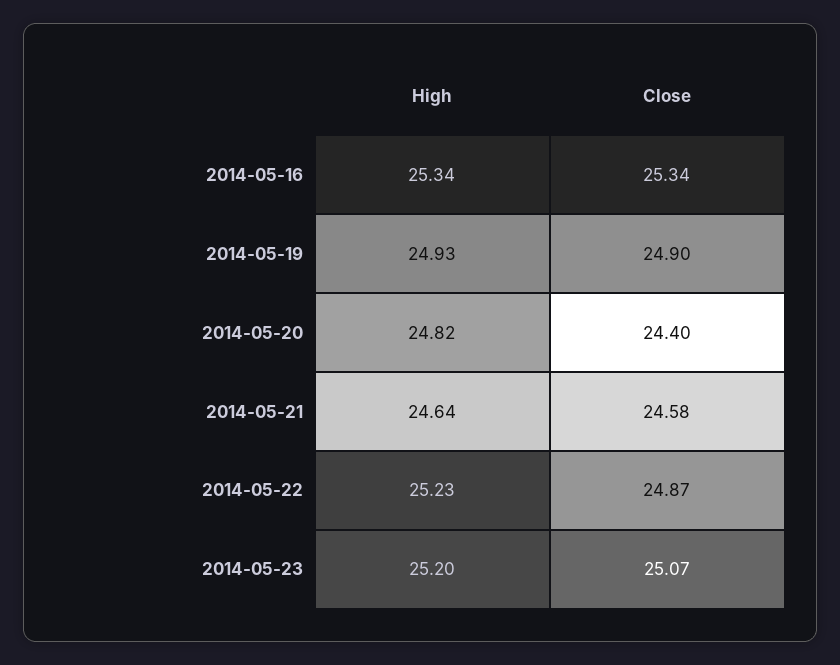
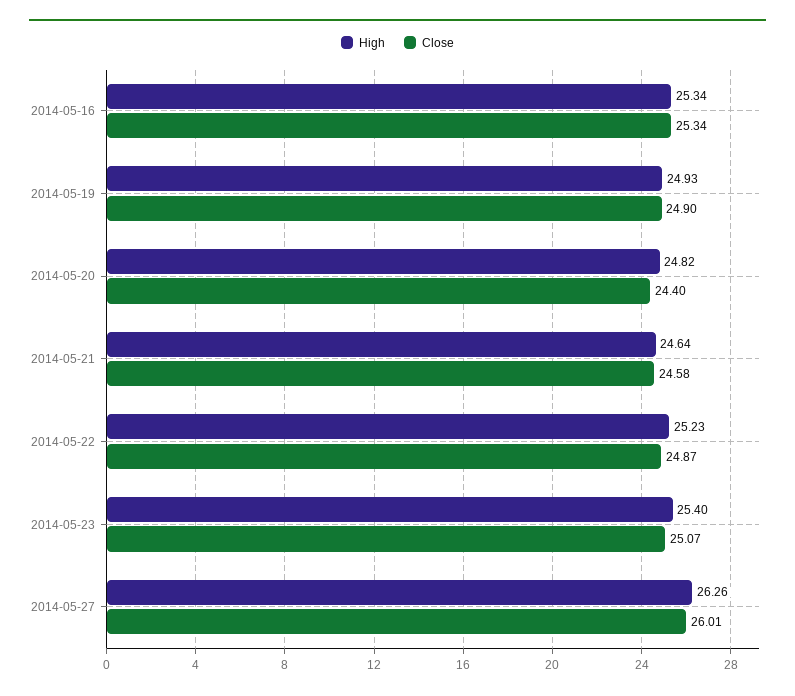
High, 2014-05-23: 25.2 -> 25.4
High, 2014-05-27: none -> 26.26
Close, 2014-05-27: none -> 26.01

